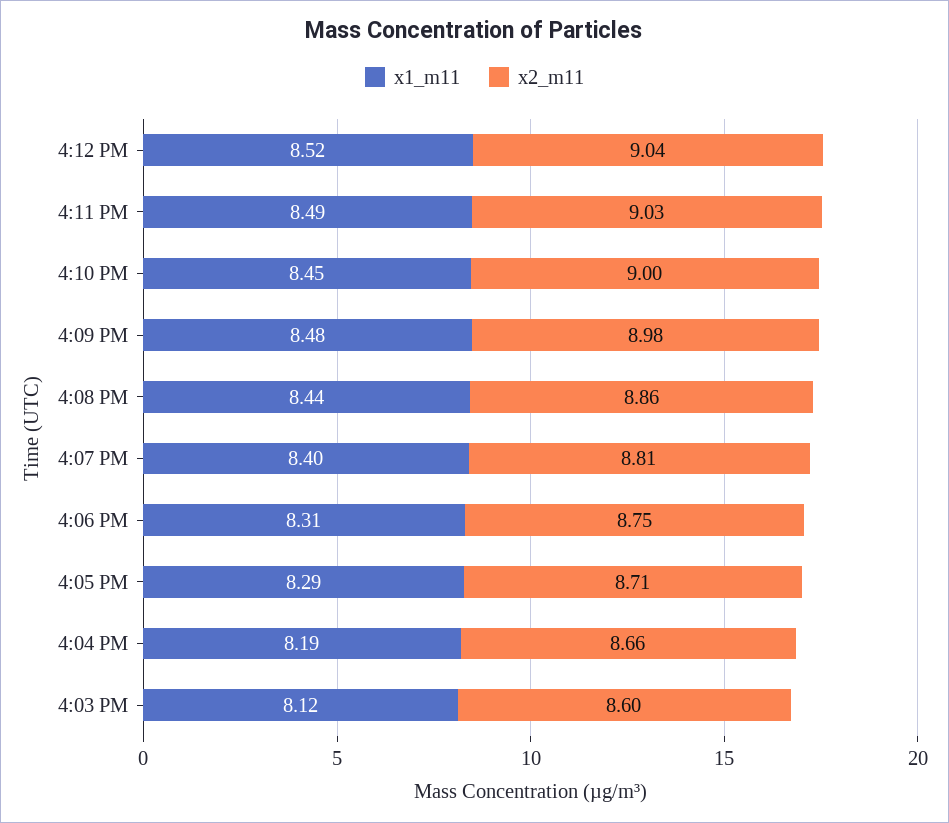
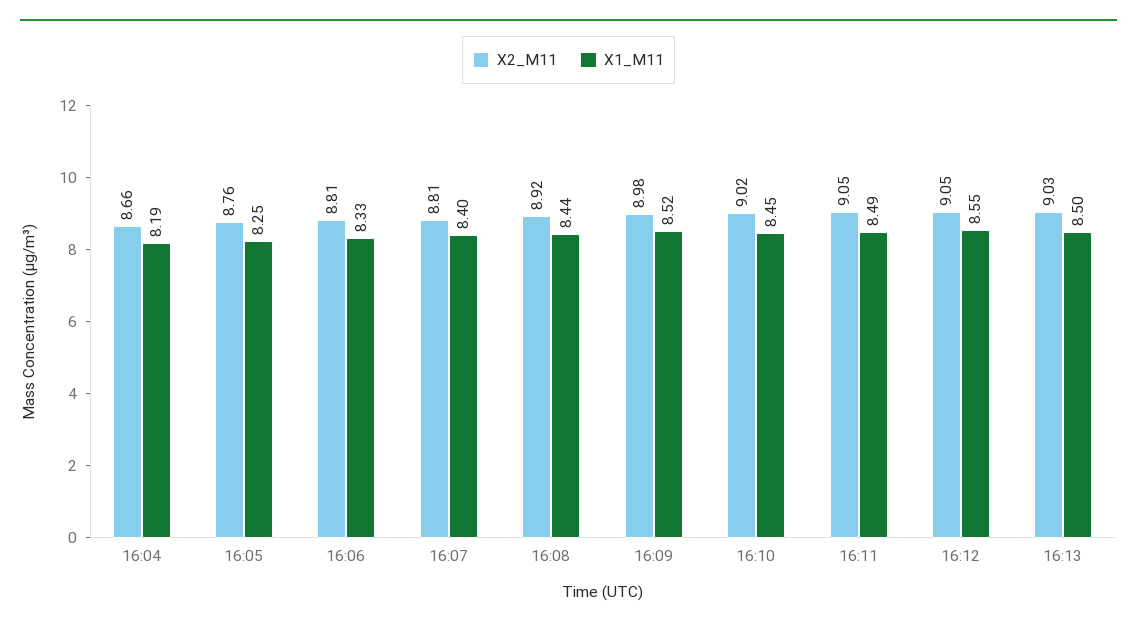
x1_m11, 4:12 PM: 8.52 -> 8.55
x2_m11, 4:12 PM: 9.04 -> 9.05
x2_m11, 4:11 PM: 9.03 -> 9.05
x2_m11, 4:10 PM: 9 -> 9.02
x1_m11, 4:09 PM: 8.48 -> 8.52
x2_m11, 4:08 PM: 8.86 -> 8.92
x1_m11, 4:06 PM: 8.31 -> 8.33
x2_m11, 4:06 PM: 8.75 -> 8.81
x1_m11, 4:05 PM: 8.29 -> 8.25
x2_m11, 4:05 PM: 8.71 -> 8.76
x1_m11, 4:03 PM: 8.12 -> none
x2_m11, 4:03 PM: 8.6 -> none
x2_m11, 16:13: none -> 9.03
x1_m11, 16:13: none -> 8.5

